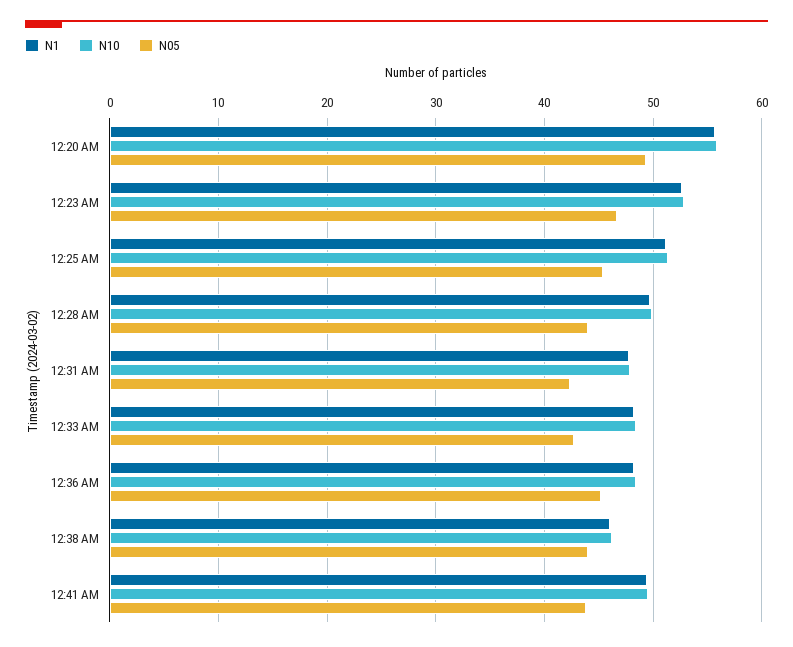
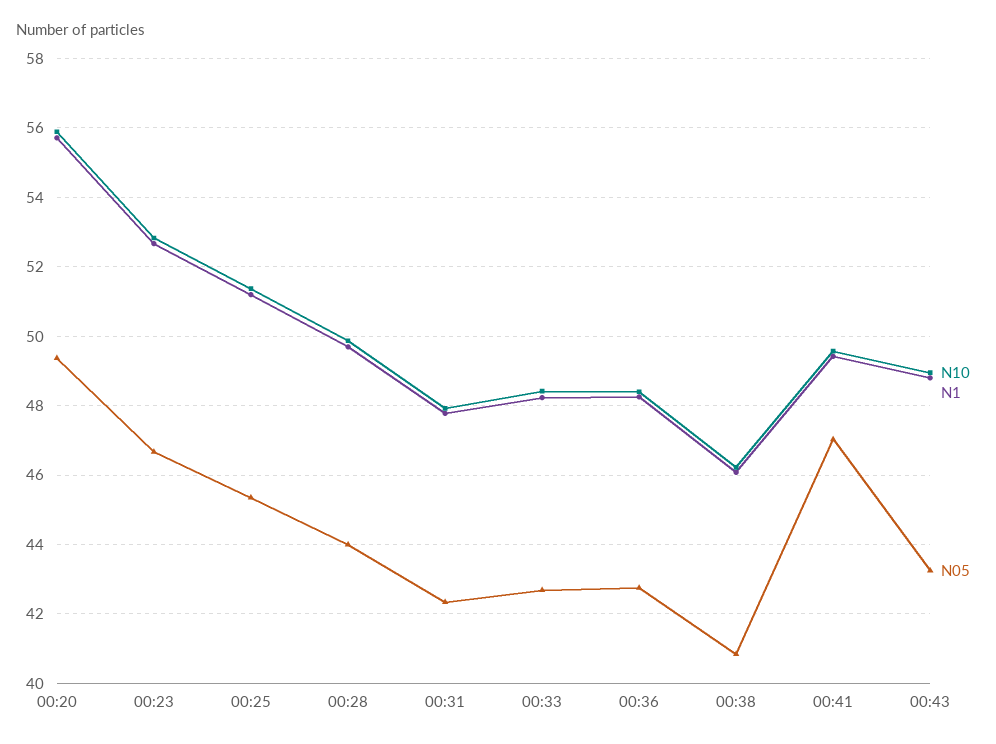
N05, 12:36 AM: 45 -> 42.8
N05, 12:38 AM: 44 -> 40.8
N05, 12:41 AM: 44 -> 47
N10, 00:43: none -> 49
N1, 00:43: none -> 48.8
N05, 00:43: none -> 43.2

